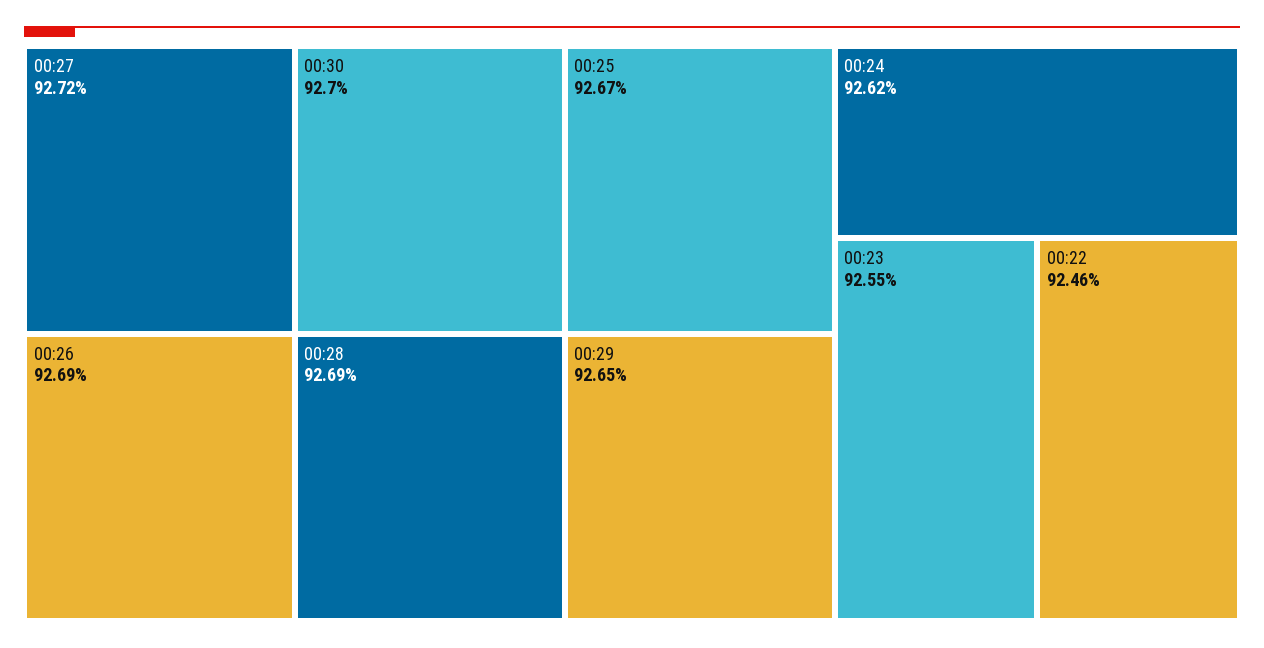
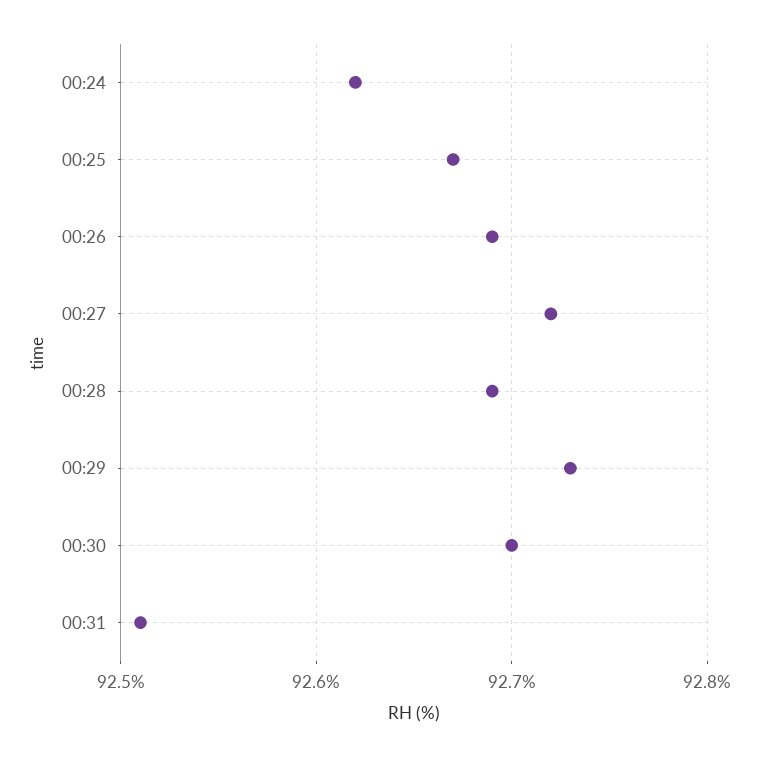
00:29: 92.65 -> 92.73
00:23: 92.55 -> none
00:22: 92.46 -> none
00:31: none -> 92.51

